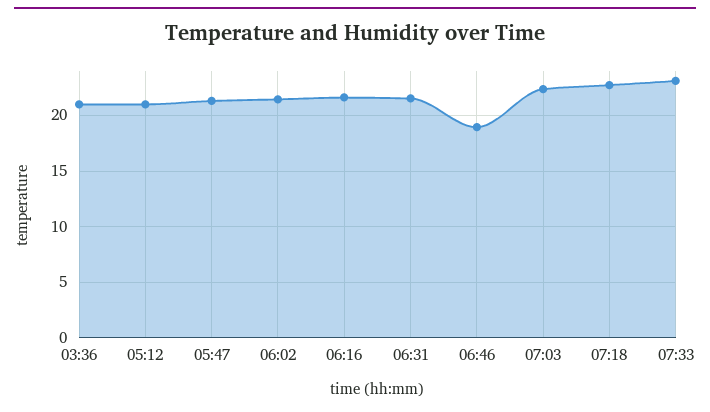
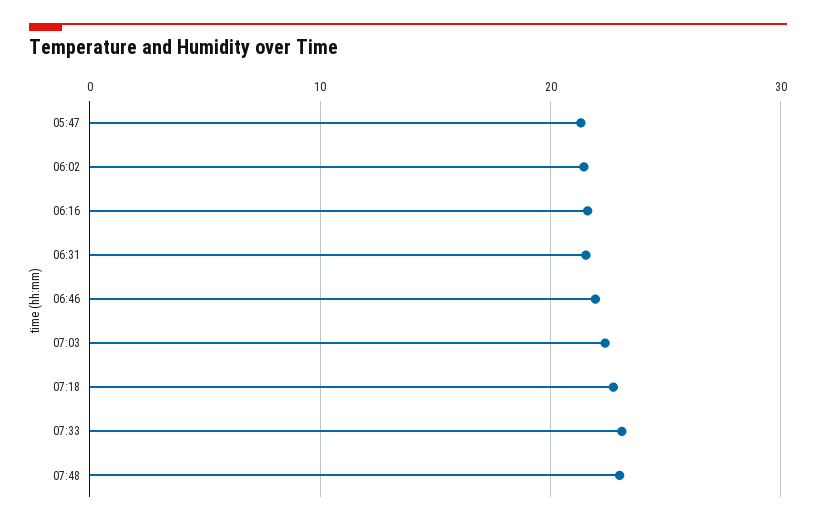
03:36: 21 -> none
05:12: 21 -> none
06:46: 19 -> 22
07:48: none -> 23

